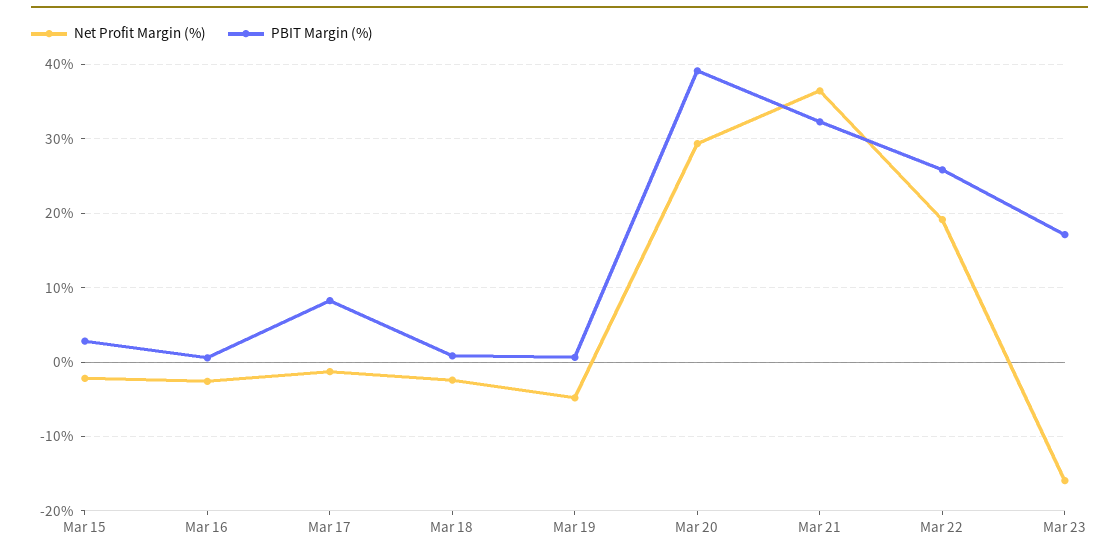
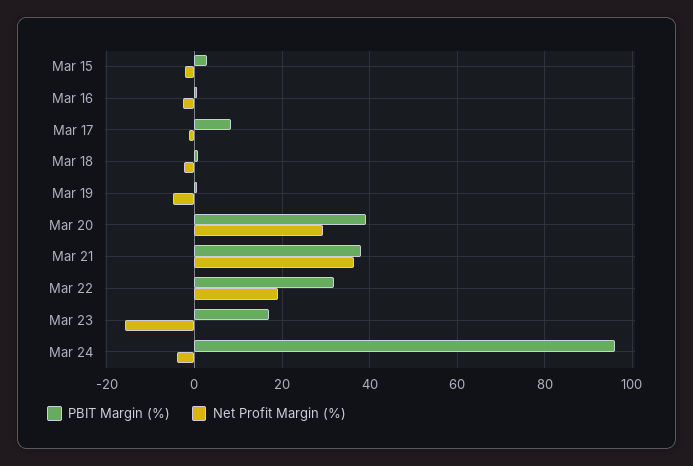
PBIT Margin (%), Mar 21: 32 -> 38
PBIT Margin (%), Mar 22: 26 -> 32
PBIT Margin (%), Mar 24: none -> 96
Net Profit Margin (%), Mar 24: none -> -4

